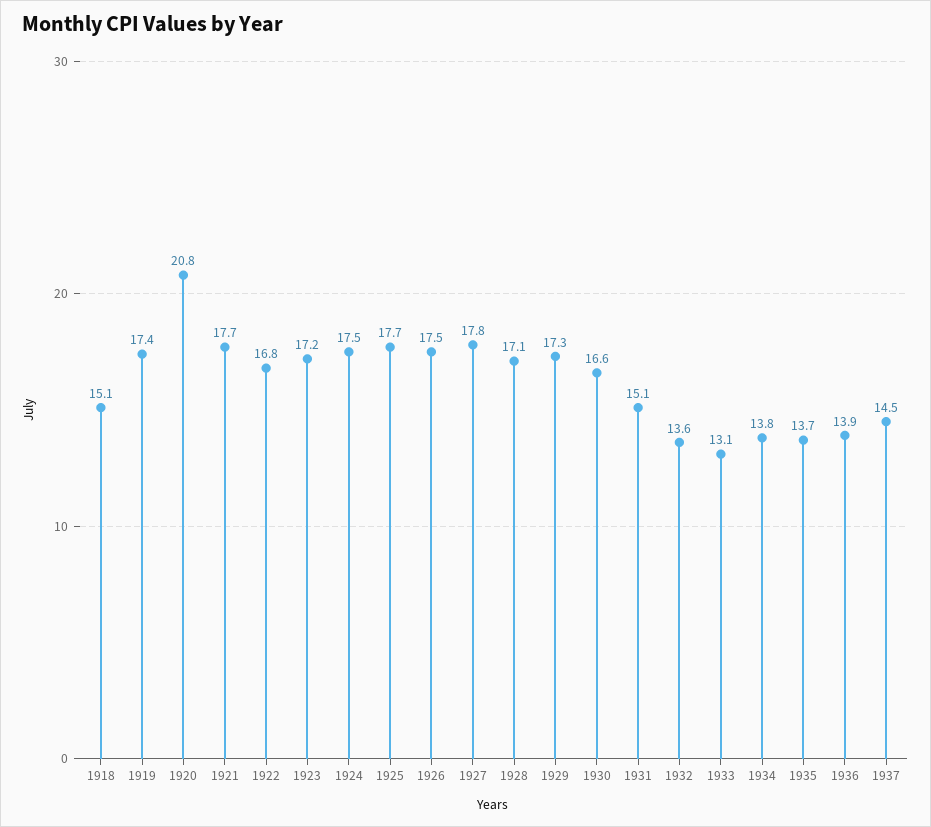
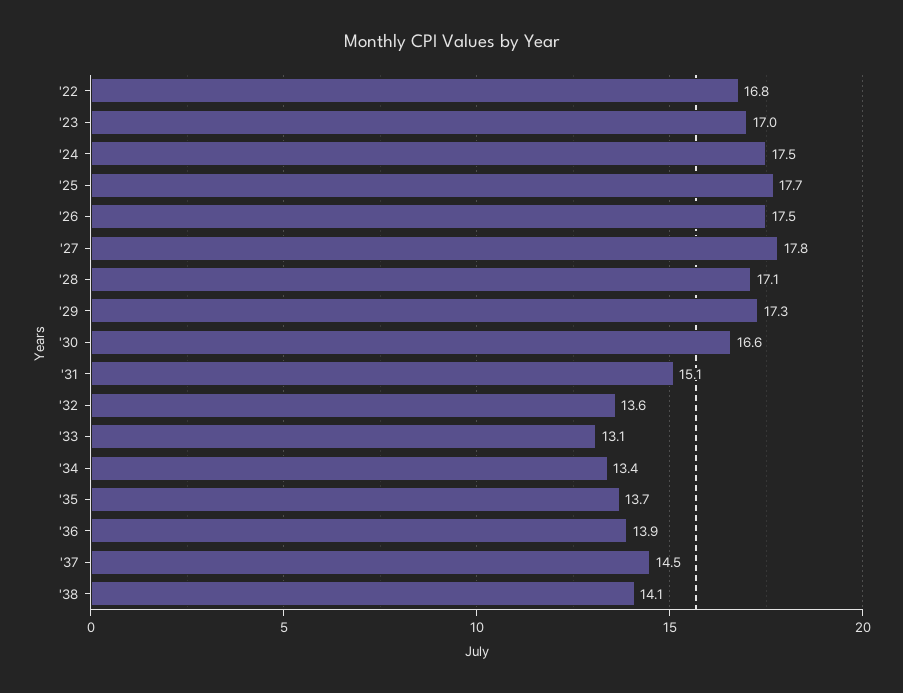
1918: 15.1 -> none
1919: 17.4 -> none
1920: 20.8 -> none
1921: 17.7 -> none
1923: 17.2 -> 17
1934: 13.8 -> 13.4
'38: none -> 14.1

